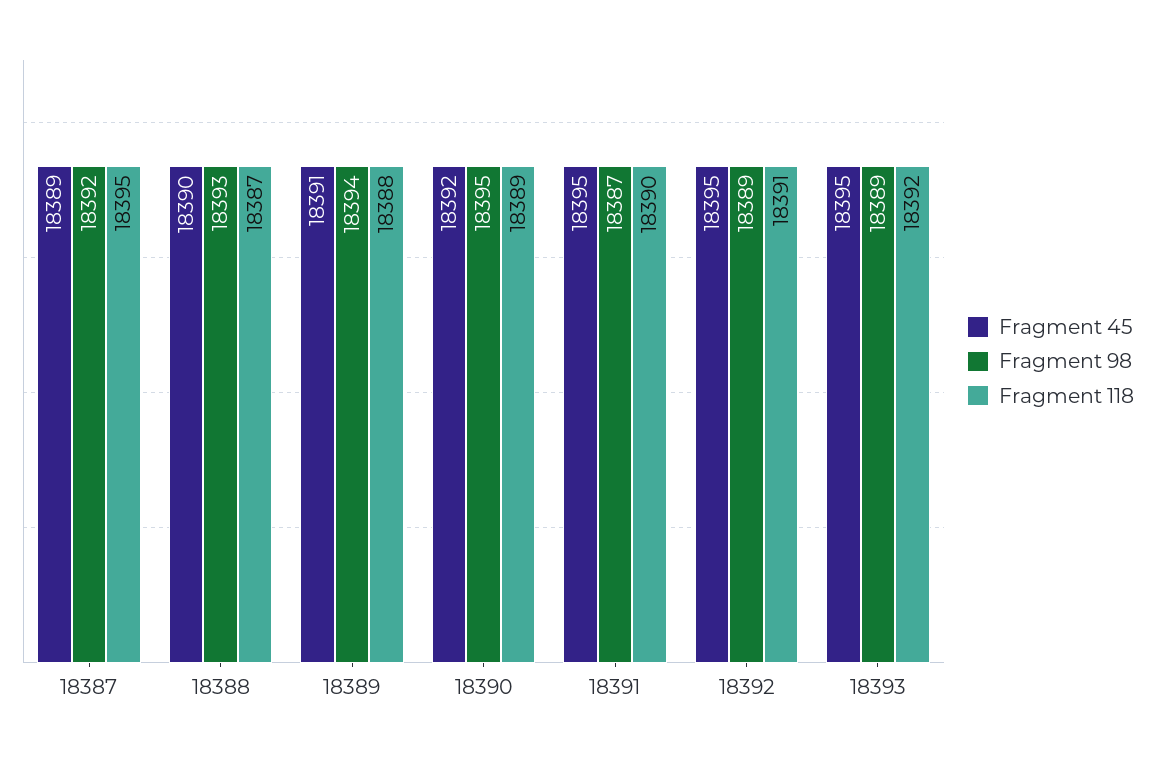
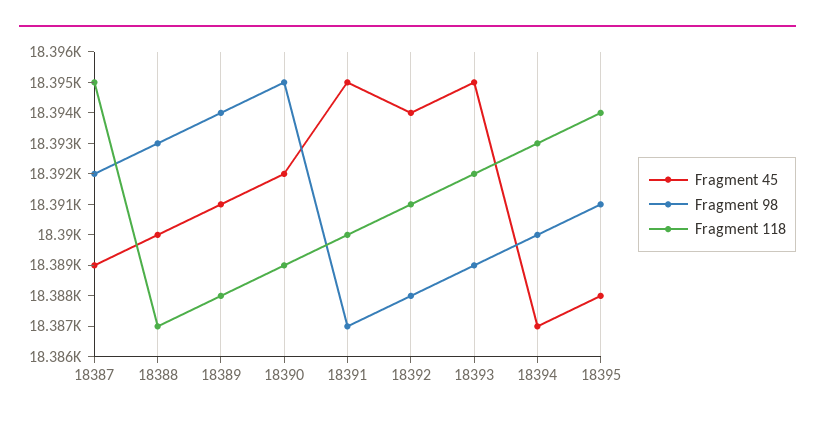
Fragment 45, 18392: 18395 -> 18394
Fragment 98, 18392: 18389 -> 18388
Fragment 45, 18394: none -> 18387
Fragment 98, 18394: none -> 18390
Fragment 118, 18394: none -> 18393
Fragment 45, 18395: none -> 18388
Fragment 98, 18395: none -> 18391
Fragment 118, 18395: none -> 18394

